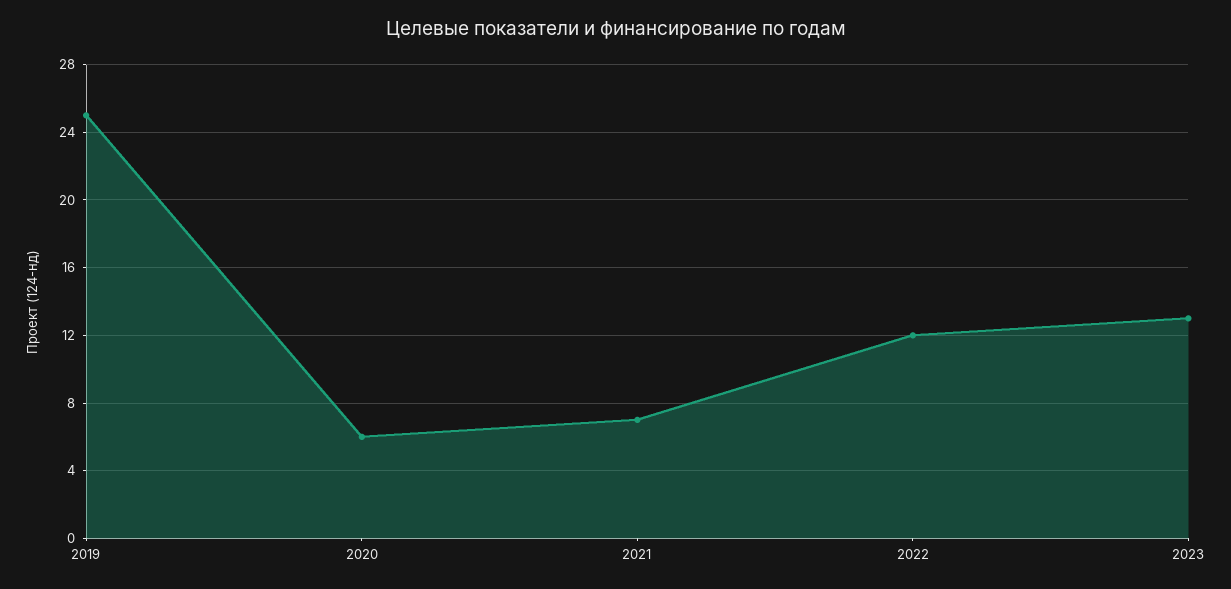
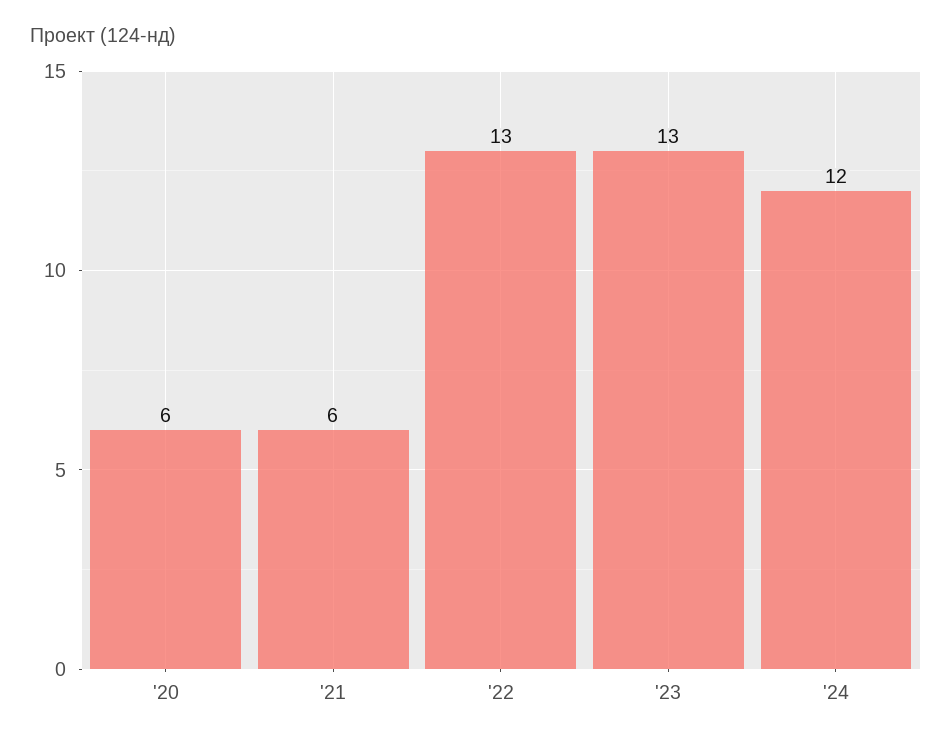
2019: 25 -> none
2021: 7 -> 6
2022: 12 -> 13
'24: none -> 12

